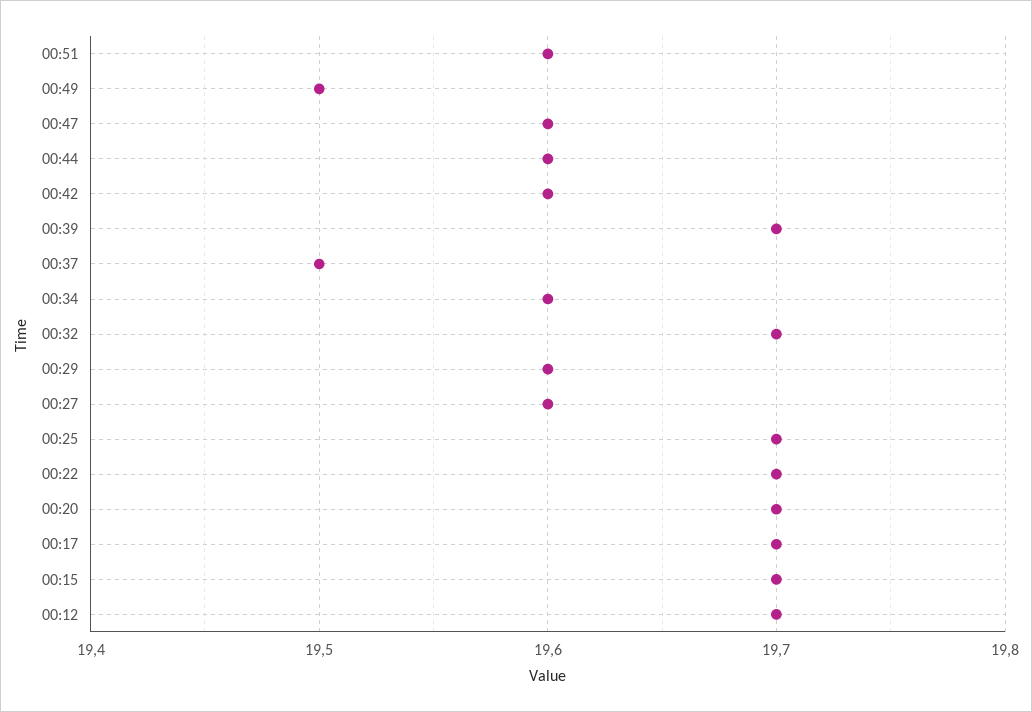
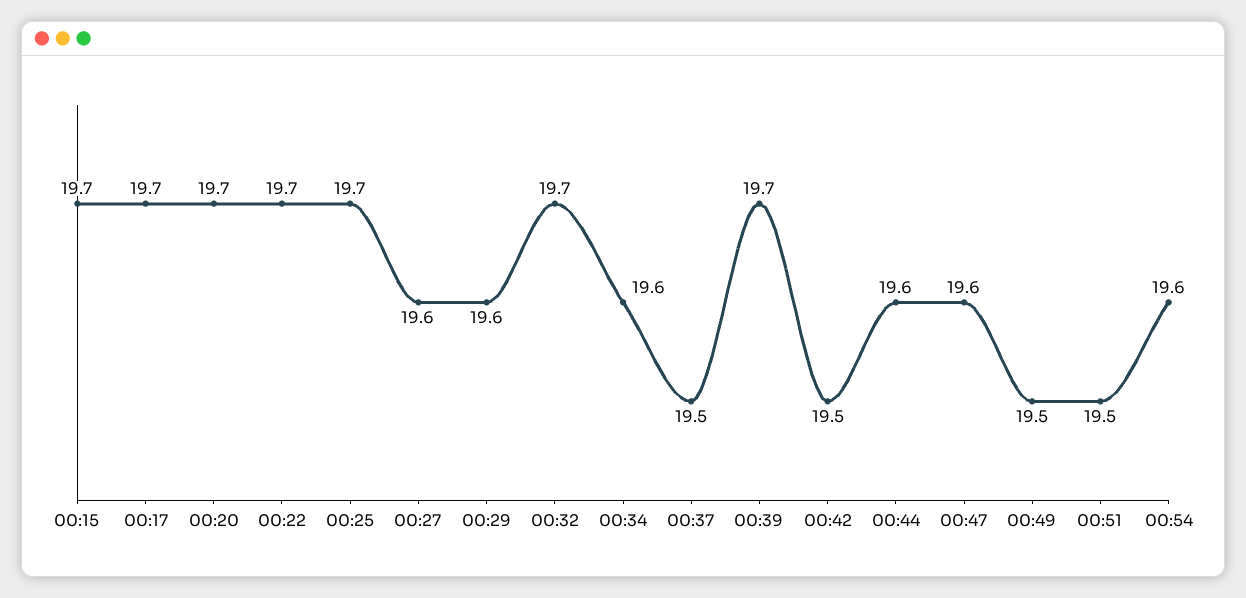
00:51: 19.6 -> 19.5
00:42: 19.6 -> 19.5
00:12: 19.7 -> none
00:54: none -> 19.6

